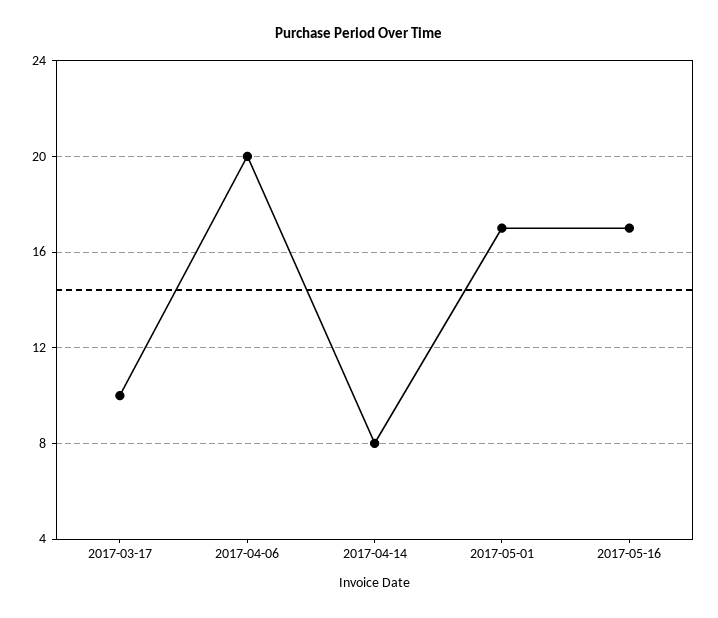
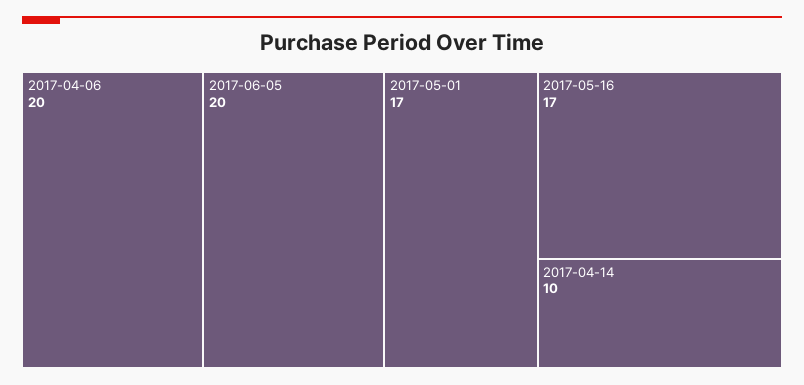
2017-03-17: 10 -> none
2017-04-14: 8 -> 10
2017-06-05: none -> 20

